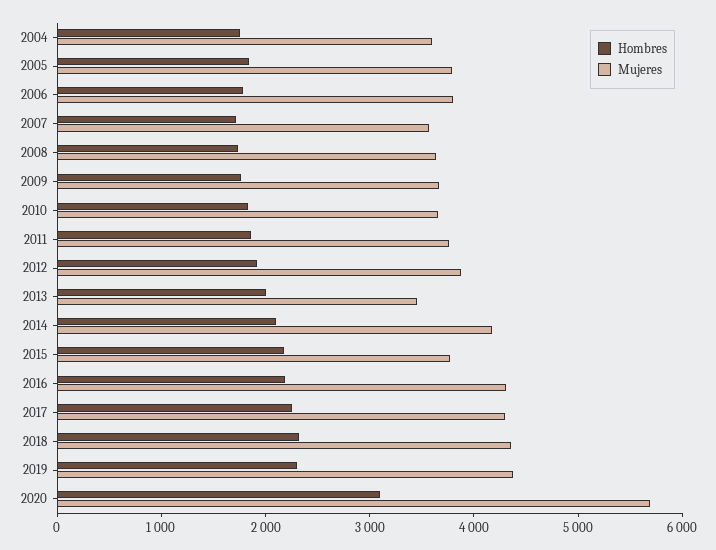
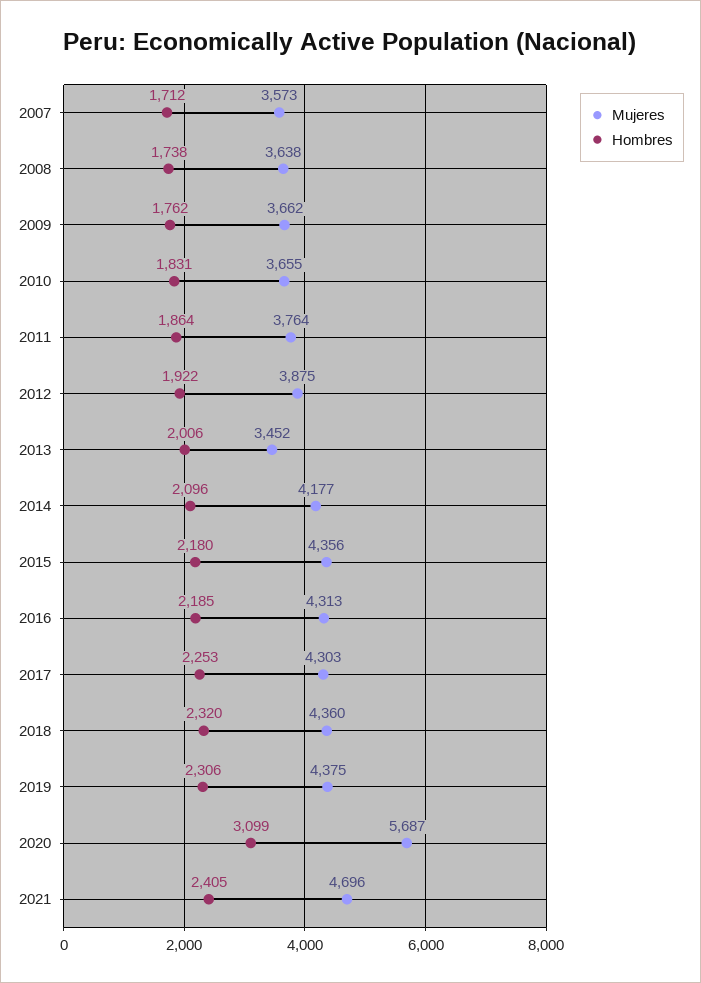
Hombres, 2004: 1800 -> none
Mujeres, 2004: 3600 -> none
Hombres, 2005: 1800 -> none
Mujeres, 2005: 3800 -> none
Hombres, 2006: 1800 -> none
Mujeres, 2006: 3800 -> none
Mujeres, 2015: 3800 -> 4356
Mujeres, 2021: none -> 4696
Hombres, 2021: none -> 2405

